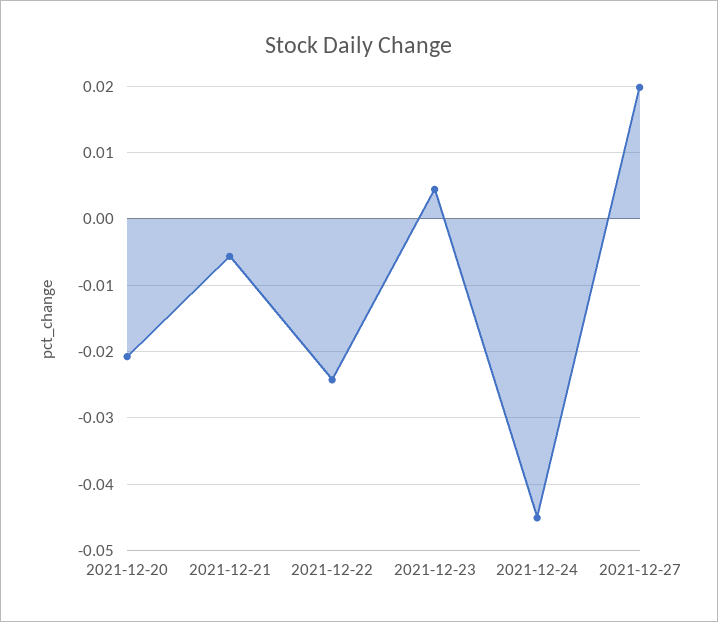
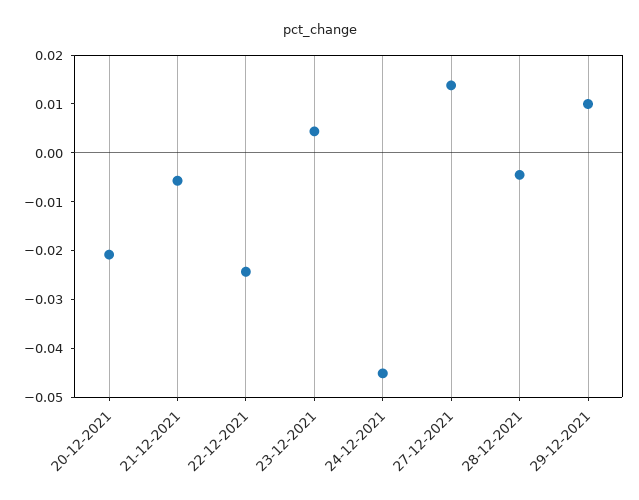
2021-12-27: 0.02 -> 0.014
28-12-2021: none -> -0.004
29-12-2021: none -> 0.01

